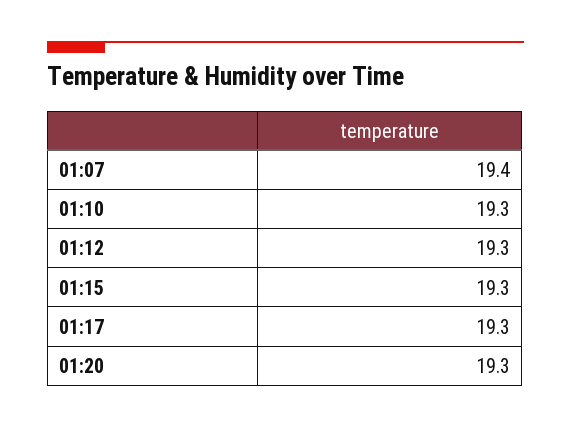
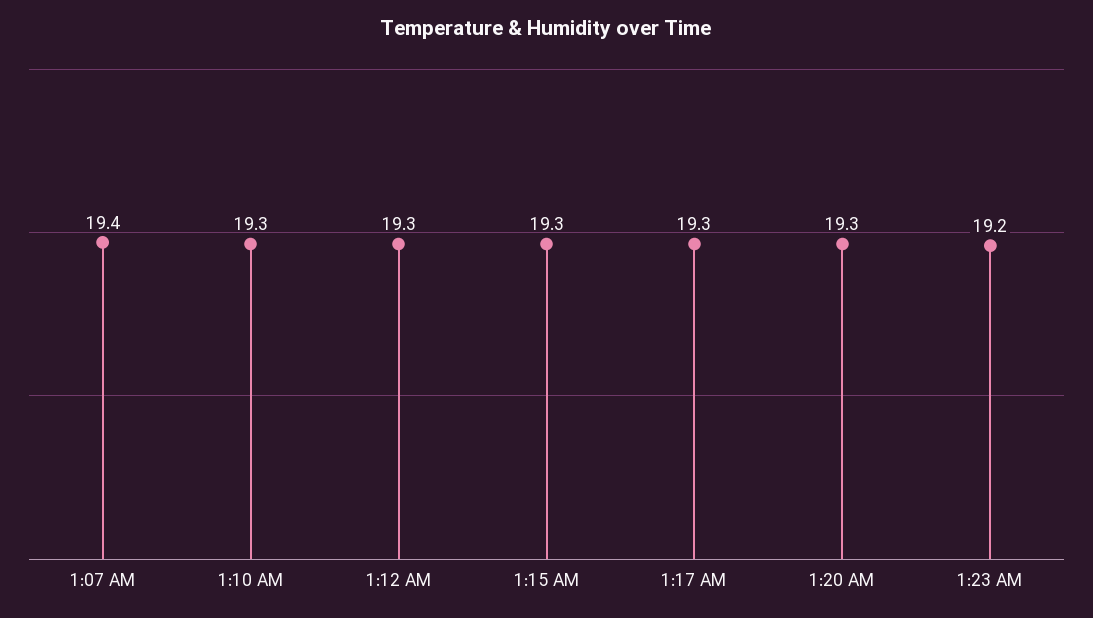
1:23 AM: none -> 19.2

